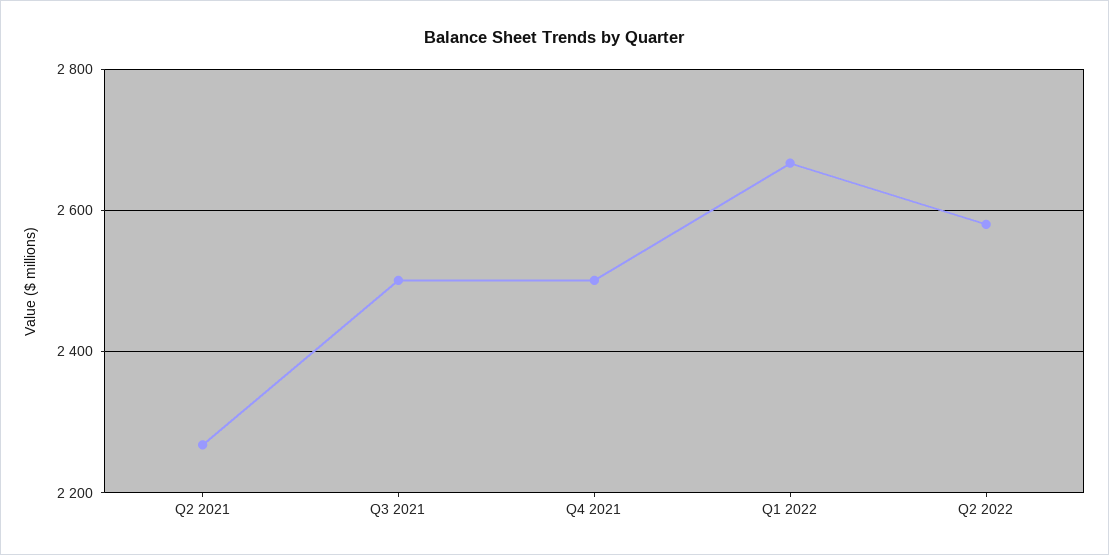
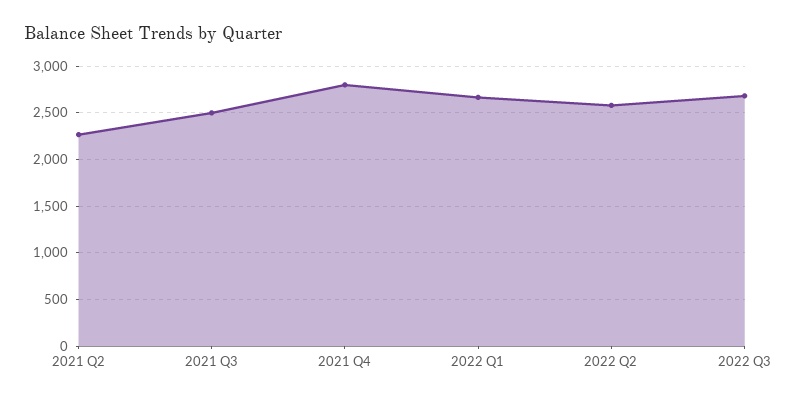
Q4 2021: 2500 -> 2800
2022 Q3: none -> 2700

